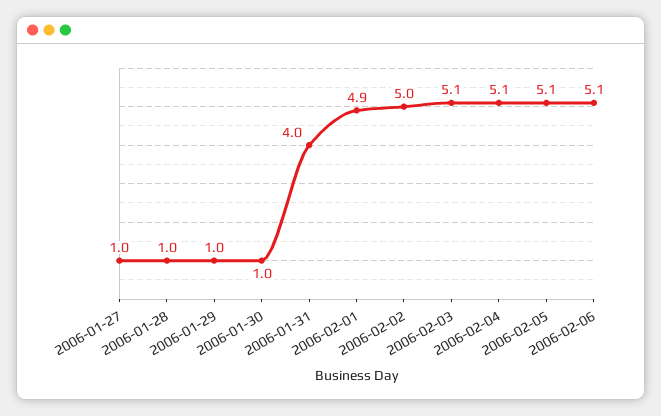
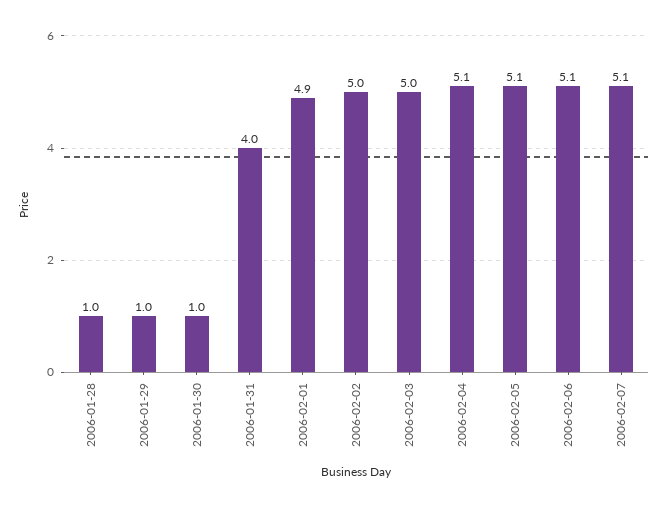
2006-01-27: 1 -> none
2006-02-03: 5.1 -> 5
2006-02-07: none -> 5.1

